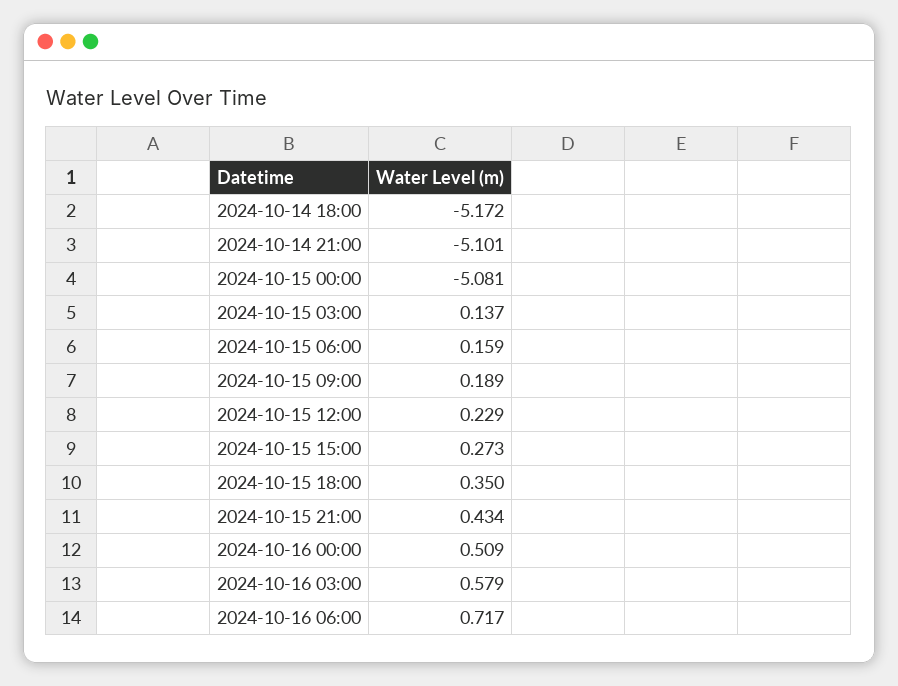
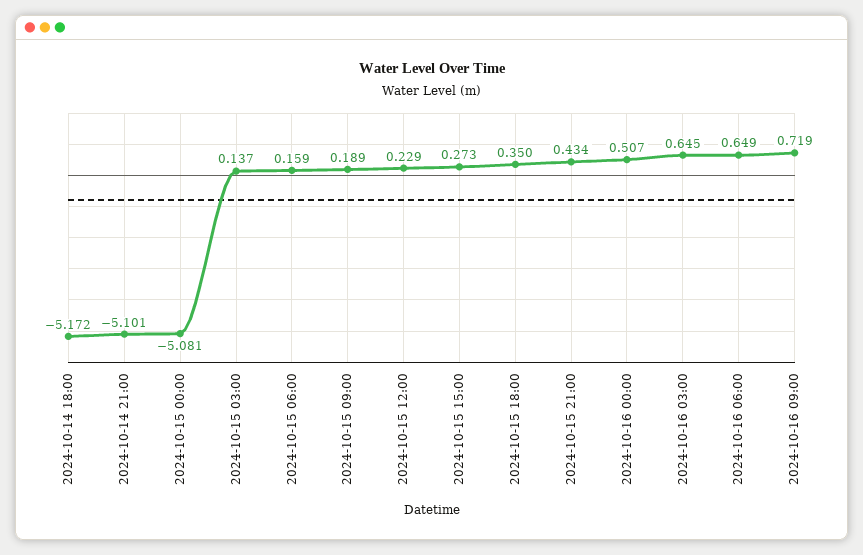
2024-10-16 00:00: 0.509 -> 0.507
2024-10-16 03:00: 0.579 -> 0.645
2024-10-16 06:00: 0.717 -> 0.649
2024-10-16 09:00: none -> 0.719

